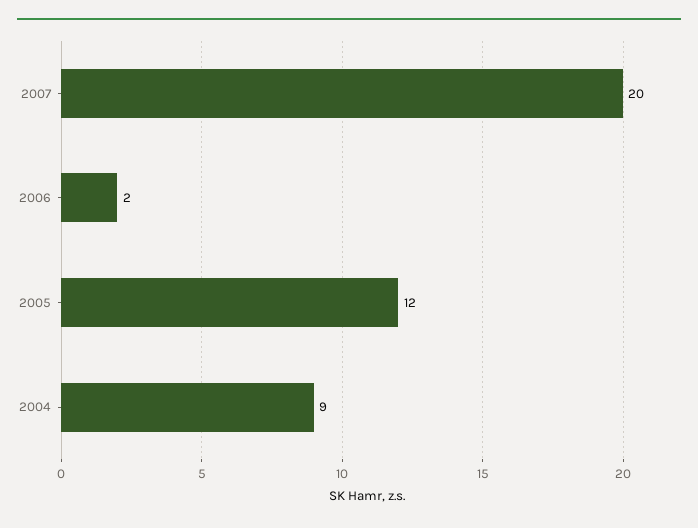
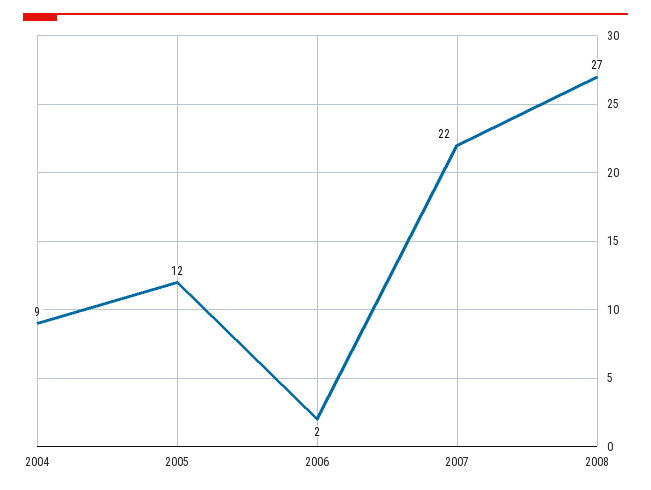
2007: 20 -> 22
2008: none -> 27

